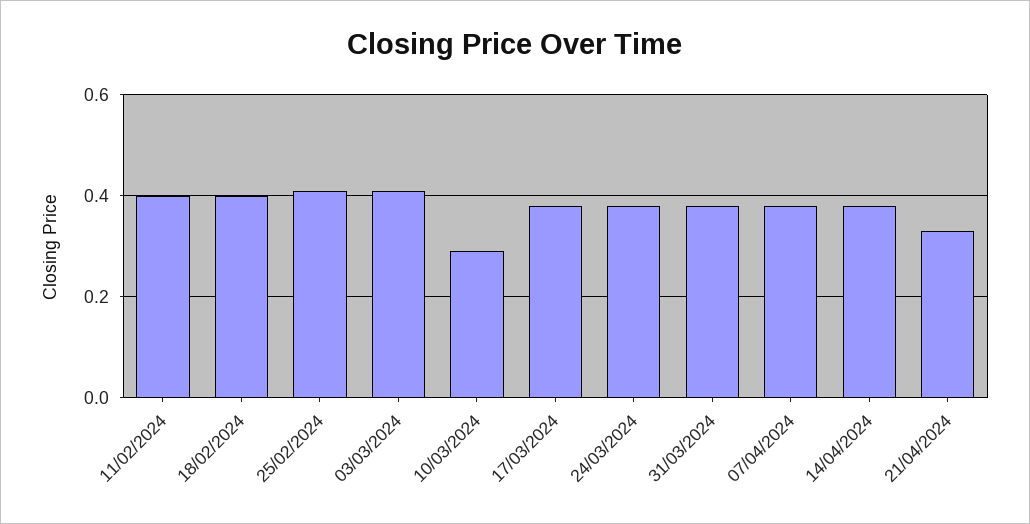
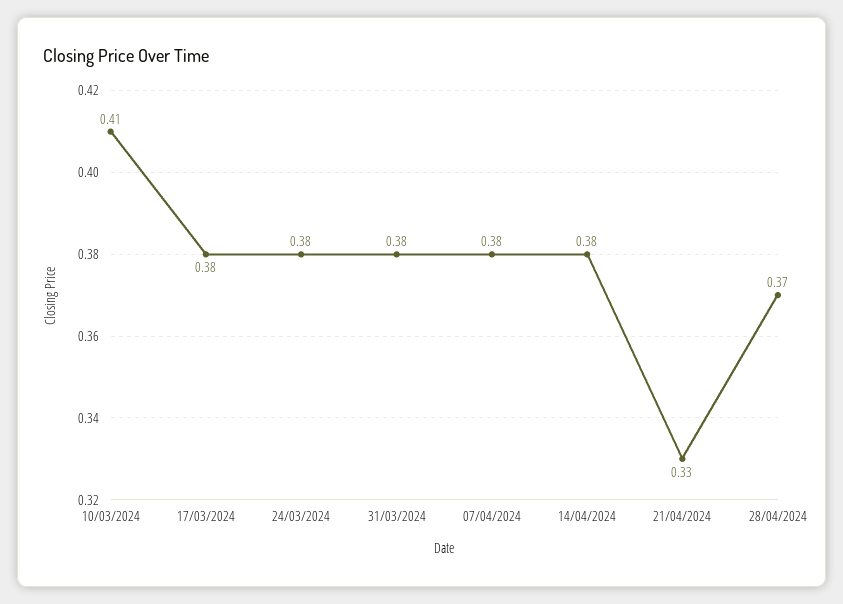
11/02/2024: 0.4 -> none
18/02/2024: 0.4 -> none
25/02/2024: 0.4 -> none
03/03/2024: 0.4 -> none
10/03/2024: 0.3 -> 0.41
28/04/2024: none -> 0.37

